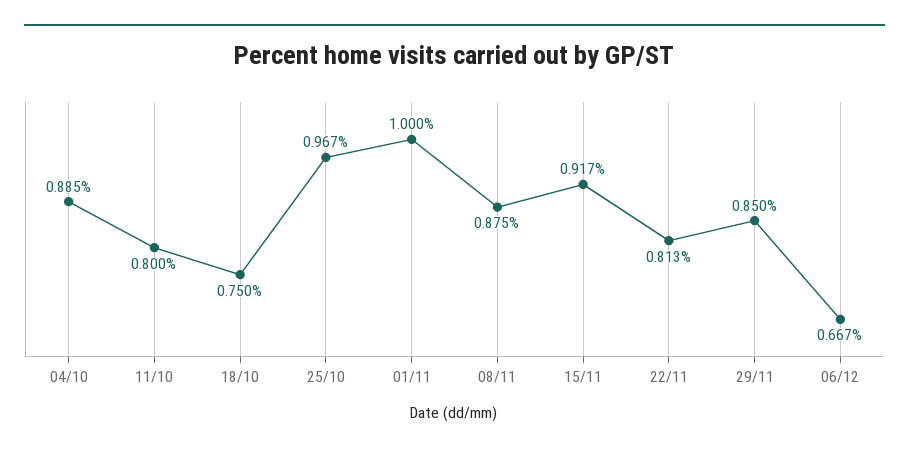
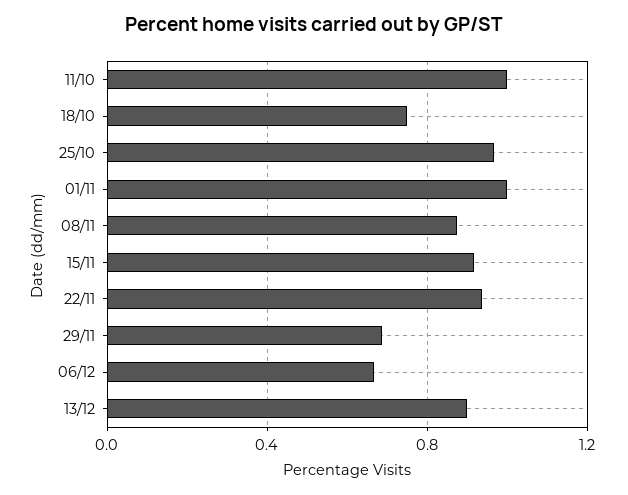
04/10: 0.885 -> none
11/10: 0.8 -> 1
22/11: 0.813 -> 0.95
29/11: 0.85 -> 0.7
13/12: none -> 0.9

